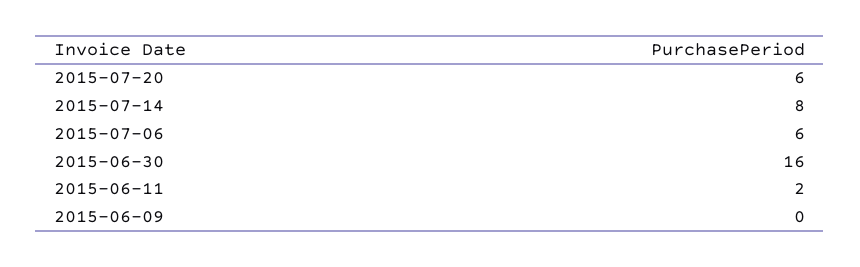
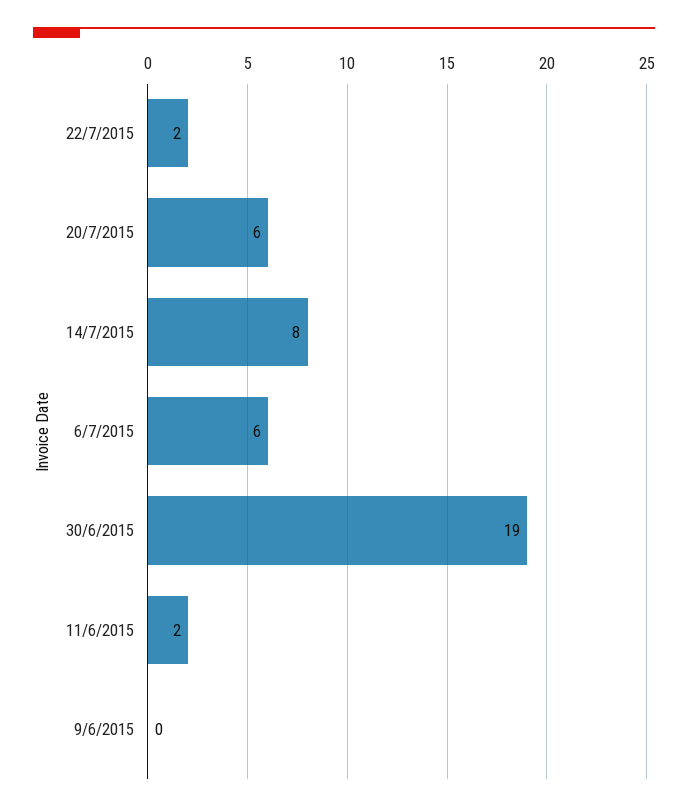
2015-06-30: 16 -> 19
22/7/2015: none -> 2

